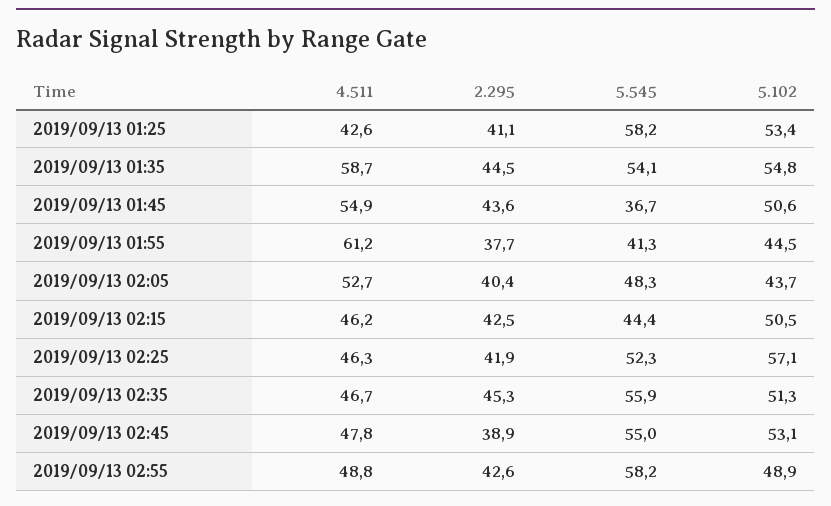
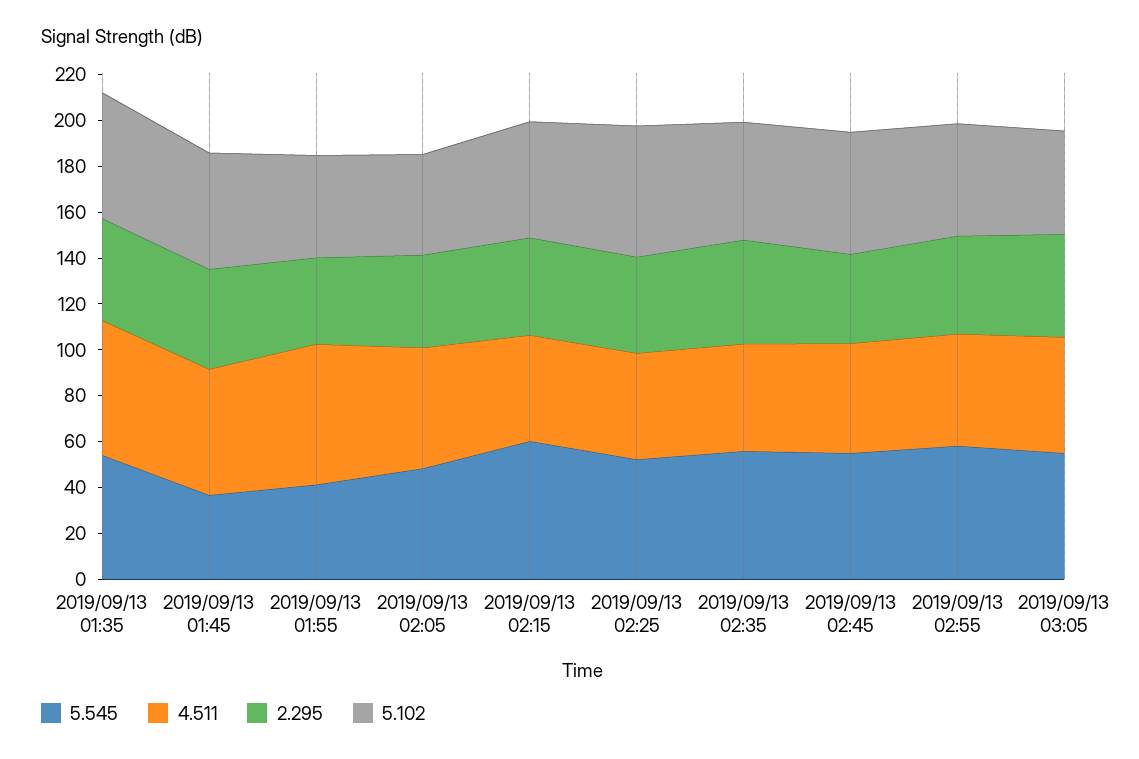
4.511, 2019/09/13 01:25: 42.6 -> none
2.295, 2019/09/13 01:25: 41.1 -> none
5.545, 2019/09/13 01:25: 58.2 -> none
5.102, 2019/09/13 01:25: 53.4 -> none
5.545, 2019/09/13 02:15: 44.4 -> 60
5.545, 2019/09/13 03:05: none -> 55
4.511, 2019/09/13 03:05: none -> 50
2.295, 2019/09/13 03:05: none -> 45
5.102, 2019/09/13 03:05: none -> 45

